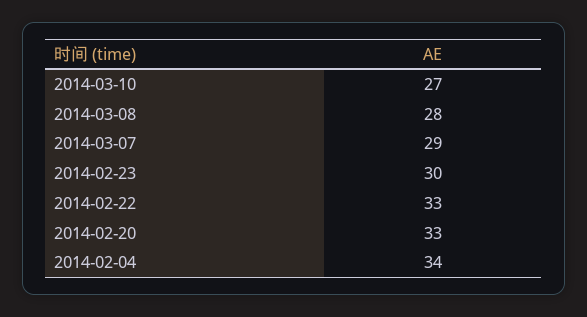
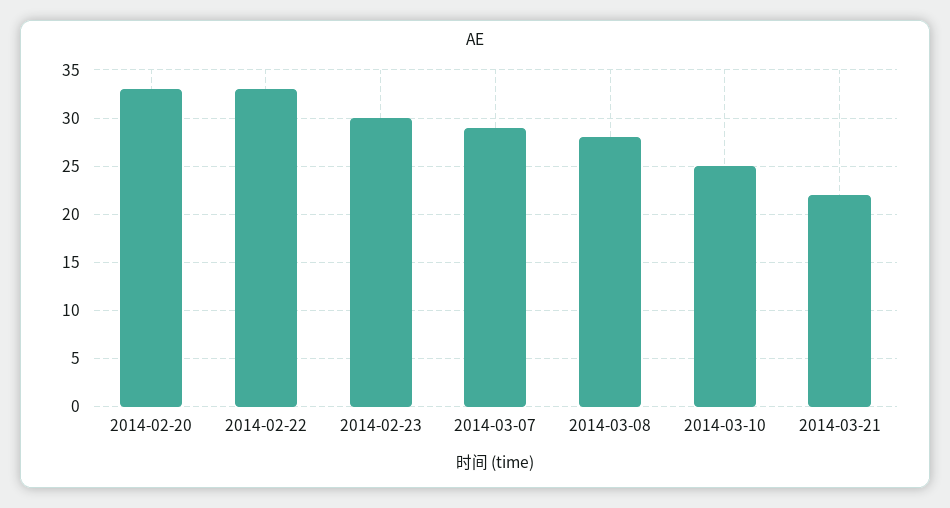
2014-03-10: 27 -> 25
2014-02-04: 34 -> none
2014-03-21: none -> 22

